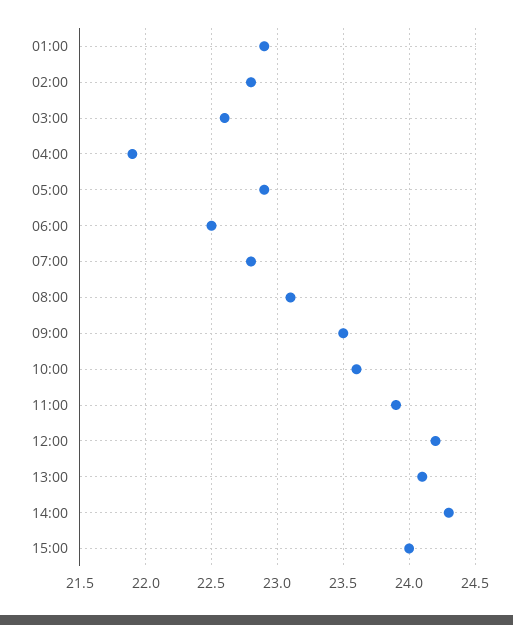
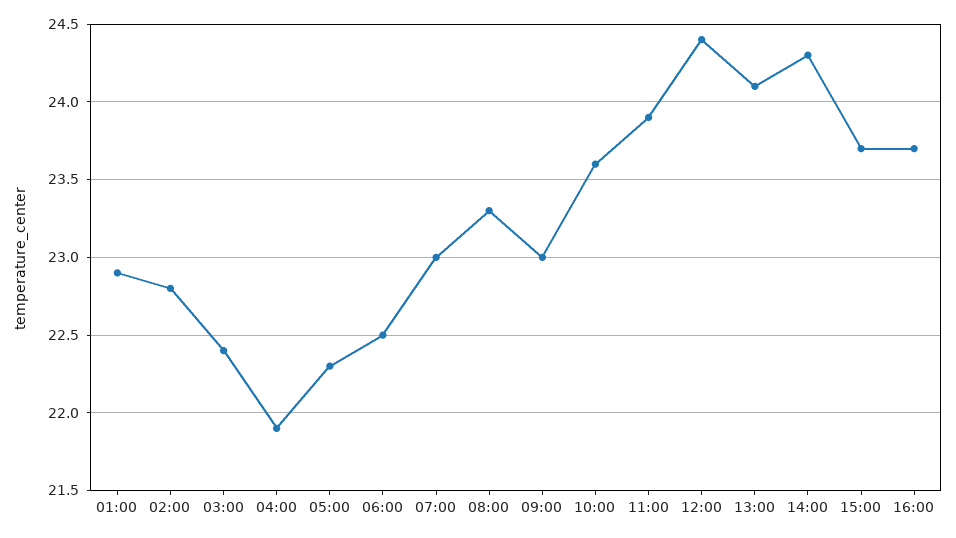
03:00: 22.6 -> 22.4
05:00: 22.9 -> 22.3
07:00: 22.8 -> 23
08:00: 23.1 -> 23.3
09:00: 23.5 -> 23
12:00: 24.2 -> 24.4
15:00: 24 -> 23.7
16:00: none -> 23.7

